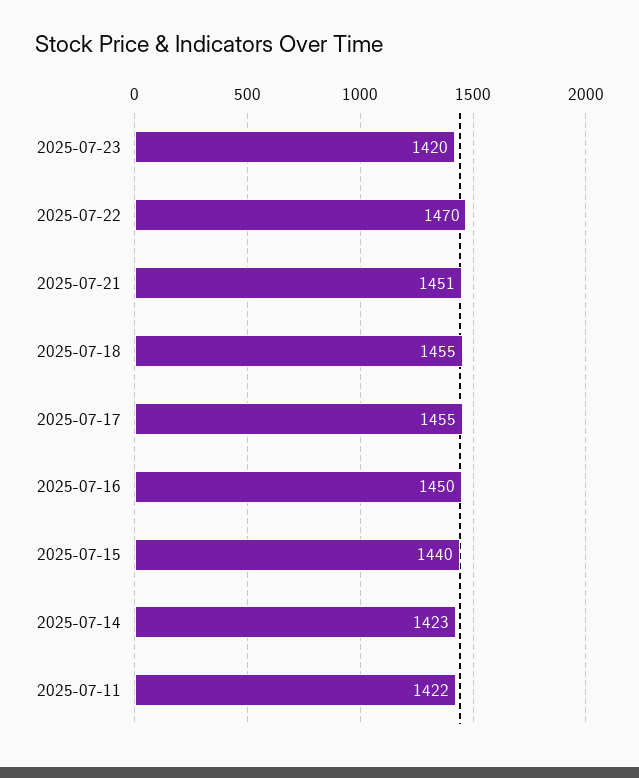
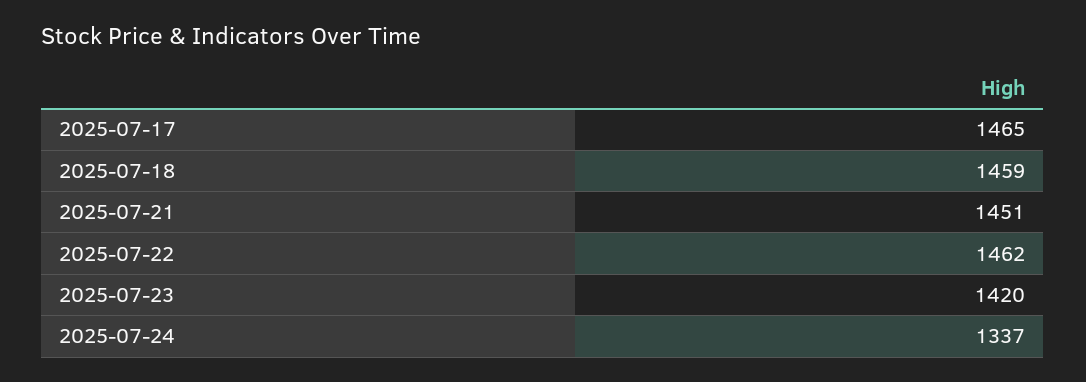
2025-07-22: 1470 -> 1462
2025-07-18: 1455 -> 1459
2025-07-17: 1455 -> 1465
2025-07-16: 1450 -> none
2025-07-15: 1440 -> none
2025-07-14: 1423 -> none
2025-07-11: 1422 -> none
2025-07-24: none -> 1337

